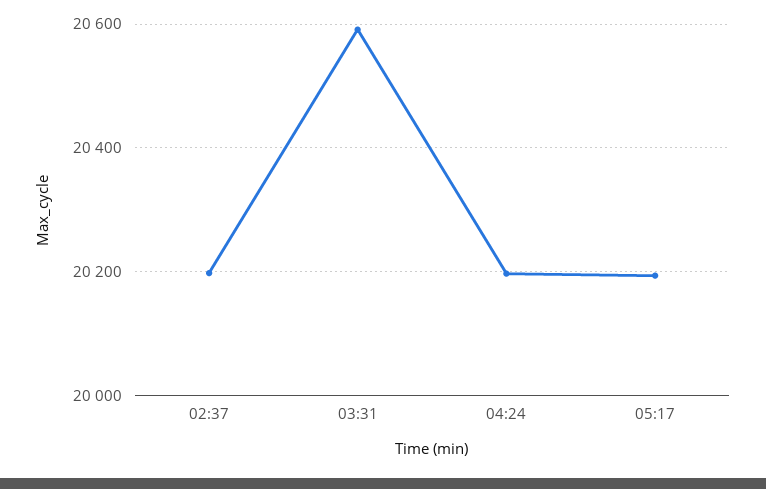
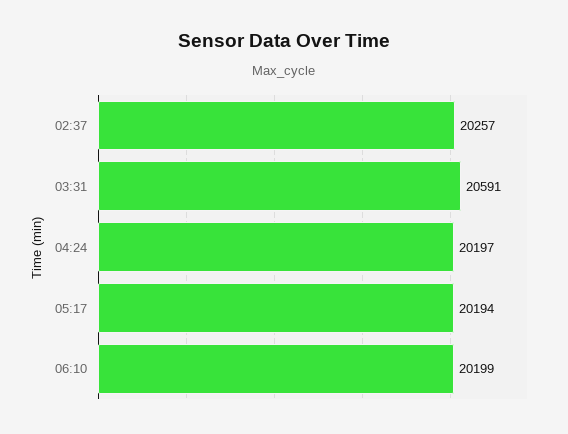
02:37: 20200 -> 20257
06:10: none -> 20199

